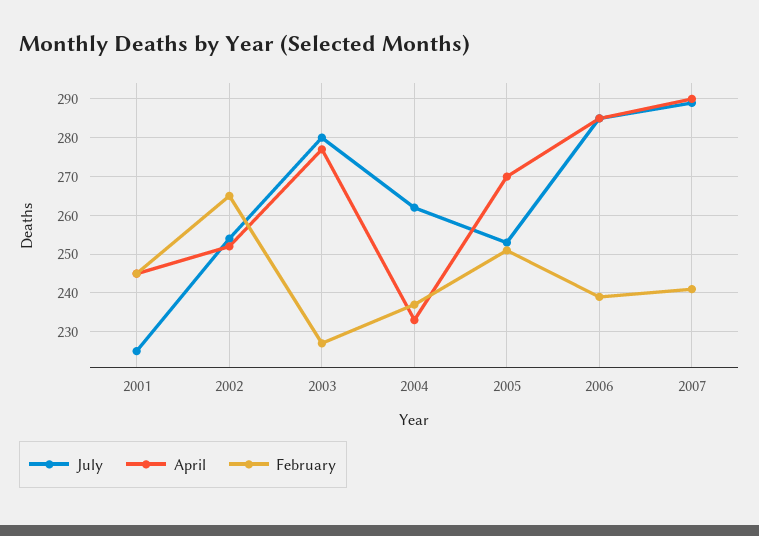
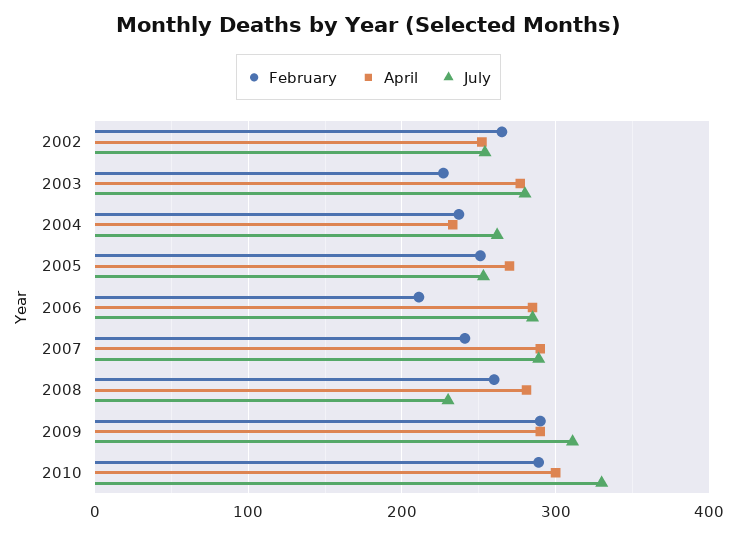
July, 2001: 225 -> none
April, 2001: 245 -> none
February, 2001: 245 -> none
February, 2006: 240 -> 210
February, 2008: none -> 260
April, 2008: none -> 280
July, 2008: none -> 230
February, 2009: none -> 290
April, 2009: none -> 290
July, 2009: none -> 310
February, 2010: none -> 290
April, 2010: none -> 300
July, 2010: none -> 330

